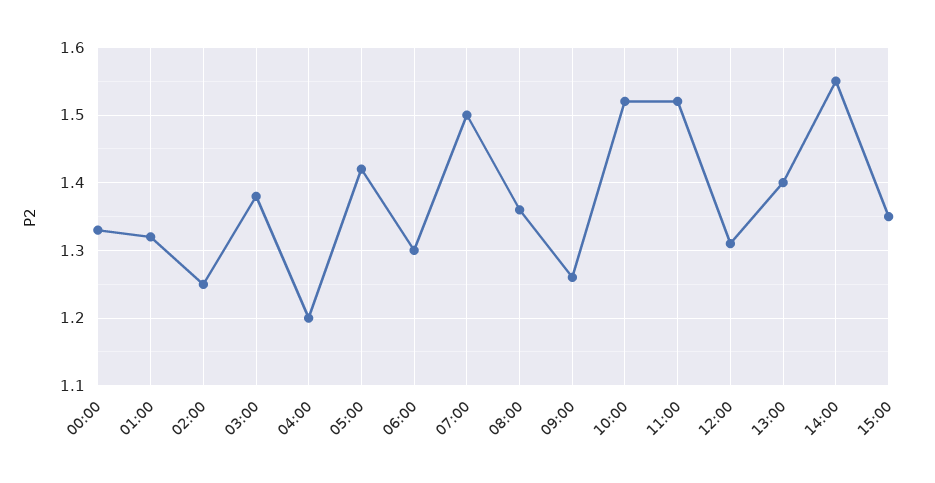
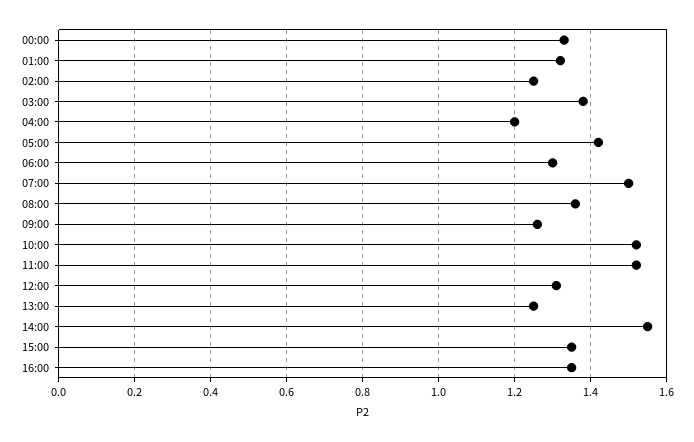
13:00: 1.4 -> 1.25
16:00: none -> 1.35

